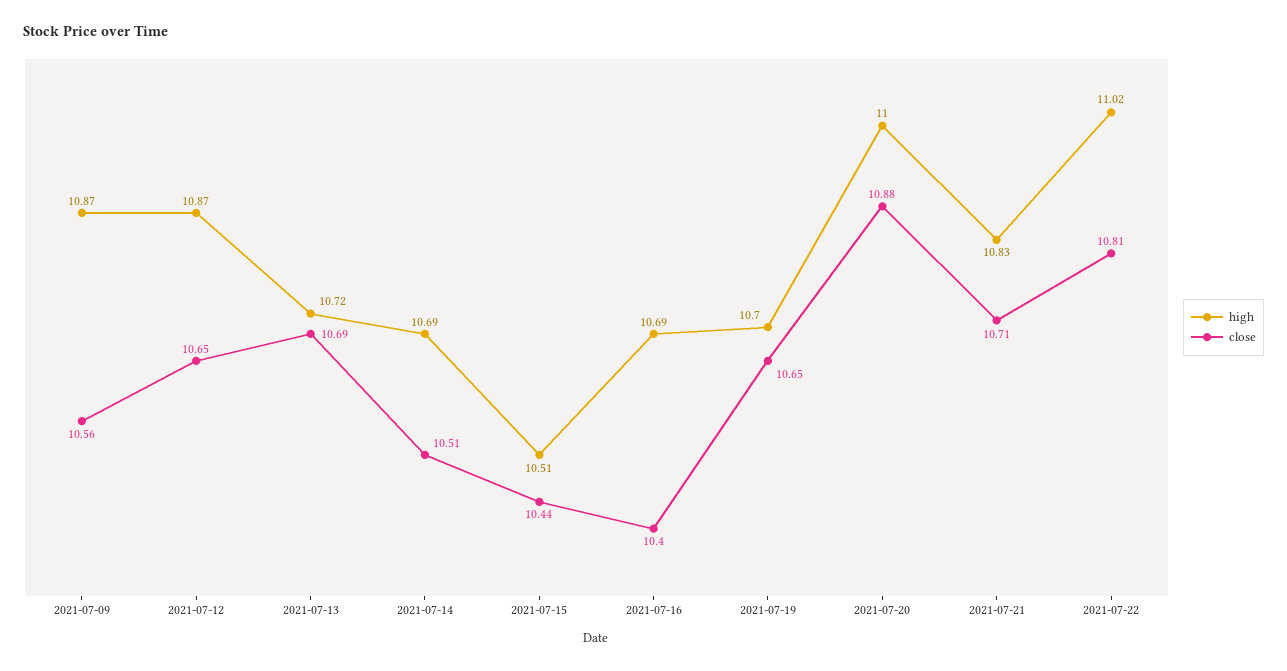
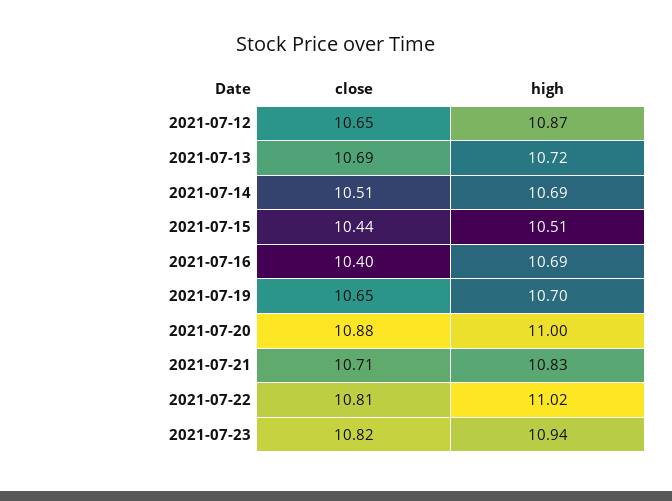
high, 2021-07-09: 10.87 -> none
close, 2021-07-09: 10.56 -> none
close, 2021-07-23: none -> 10.82
high, 2021-07-23: none -> 10.94

